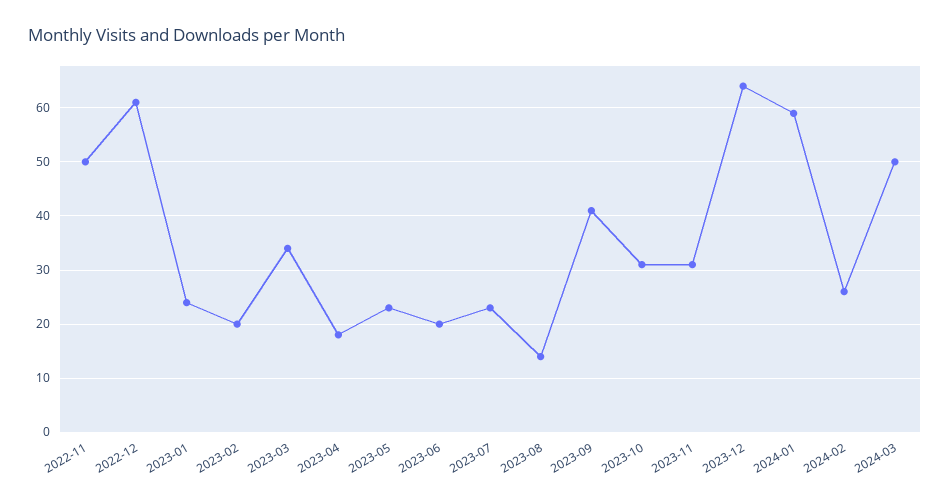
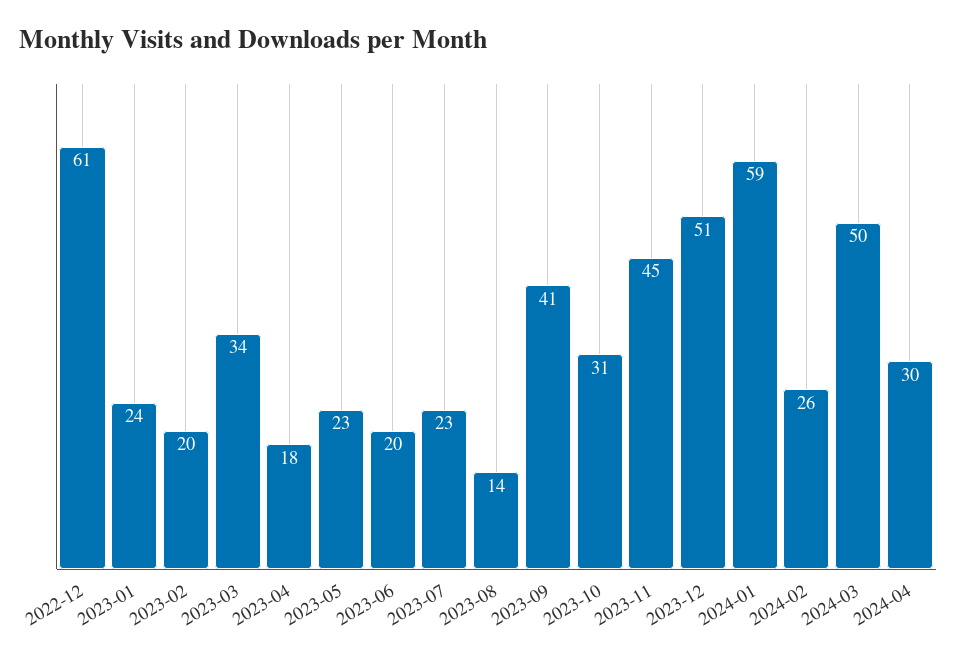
2022-11: 50 -> none
2023-11: 30 -> 45
2023-12: 65 -> 51
2024-04: none -> 30

